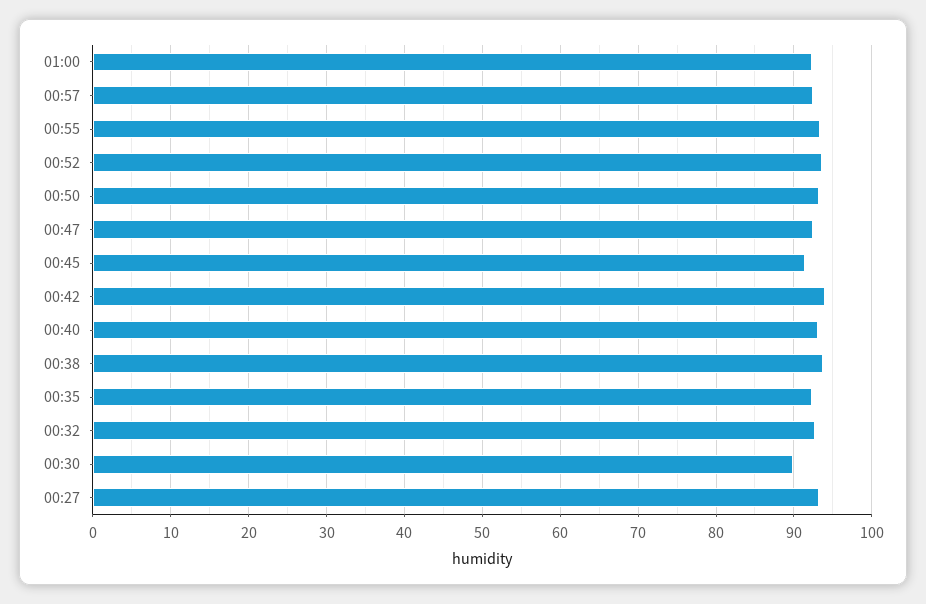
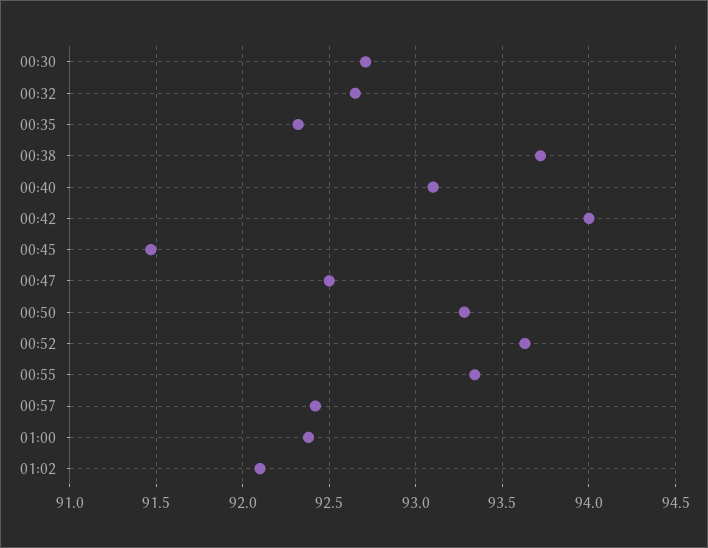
00:30: 90 -> 92.7
00:27: 93 -> none
01:02: none -> 92.1

